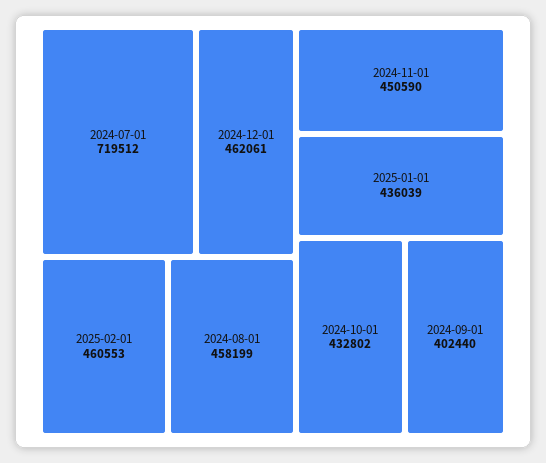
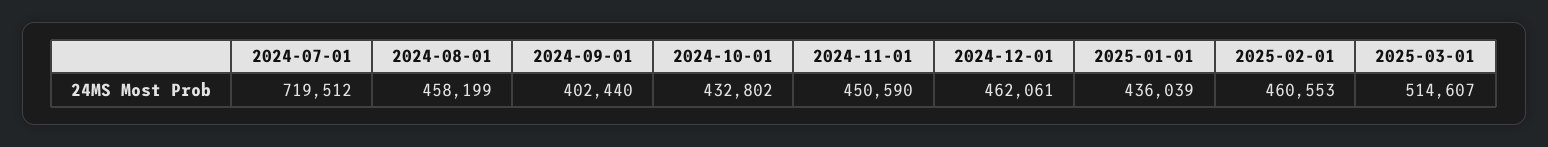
2025-03-01: none -> 514607

